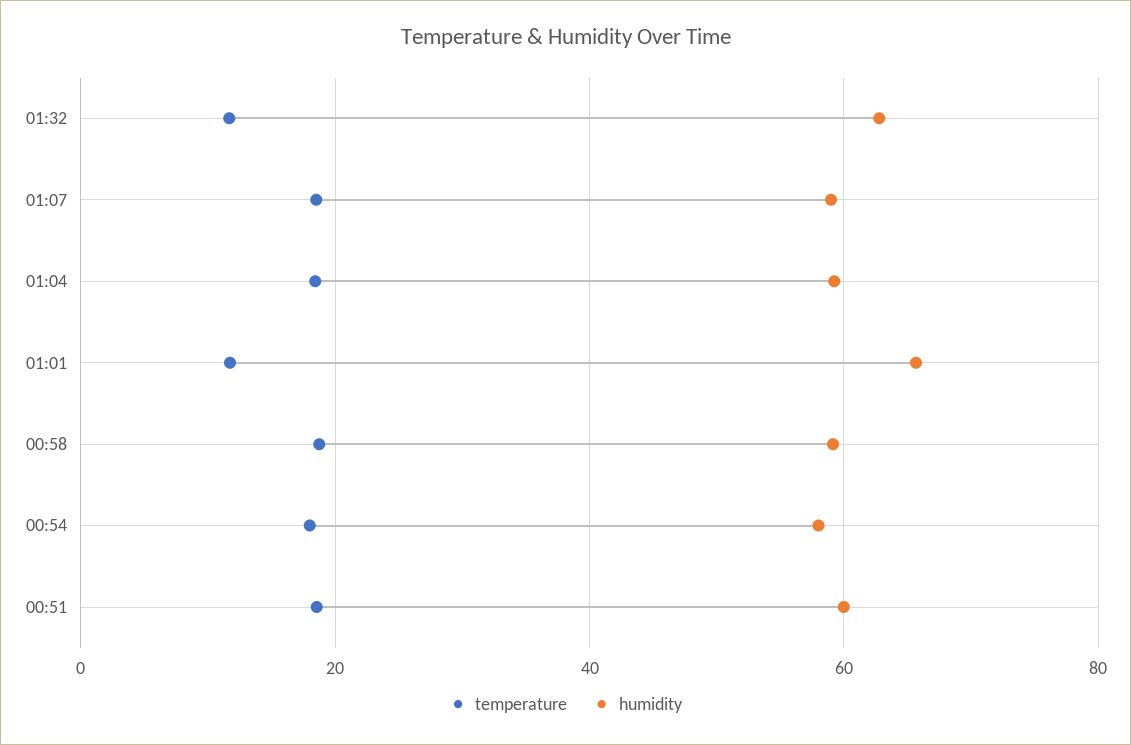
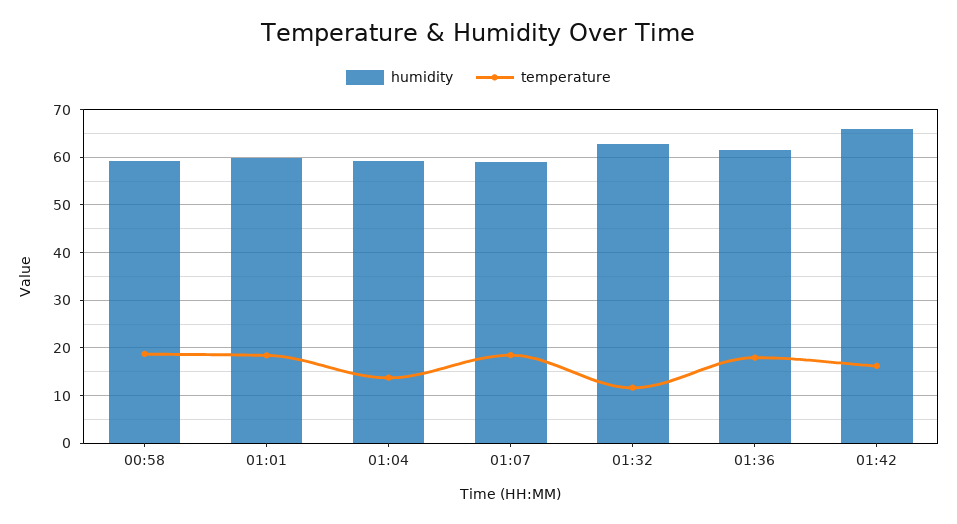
temperature, 01:04: 18 -> 14
temperature, 01:01: 12 -> 18
humidity, 01:01: 66 -> 60
temperature, 00:54: 18 -> none
humidity, 00:54: 58 -> none
temperature, 00:51: 18 -> none
humidity, 00:51: 60 -> none
humidity, 01:36: none -> 62
temperature, 01:36: none -> 18
humidity, 01:42: none -> 66
temperature, 01:42: none -> 16

